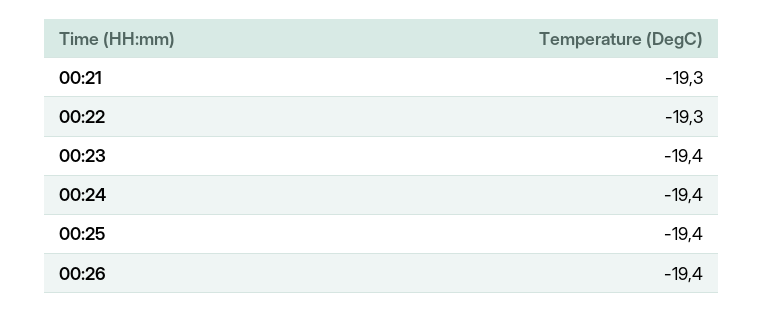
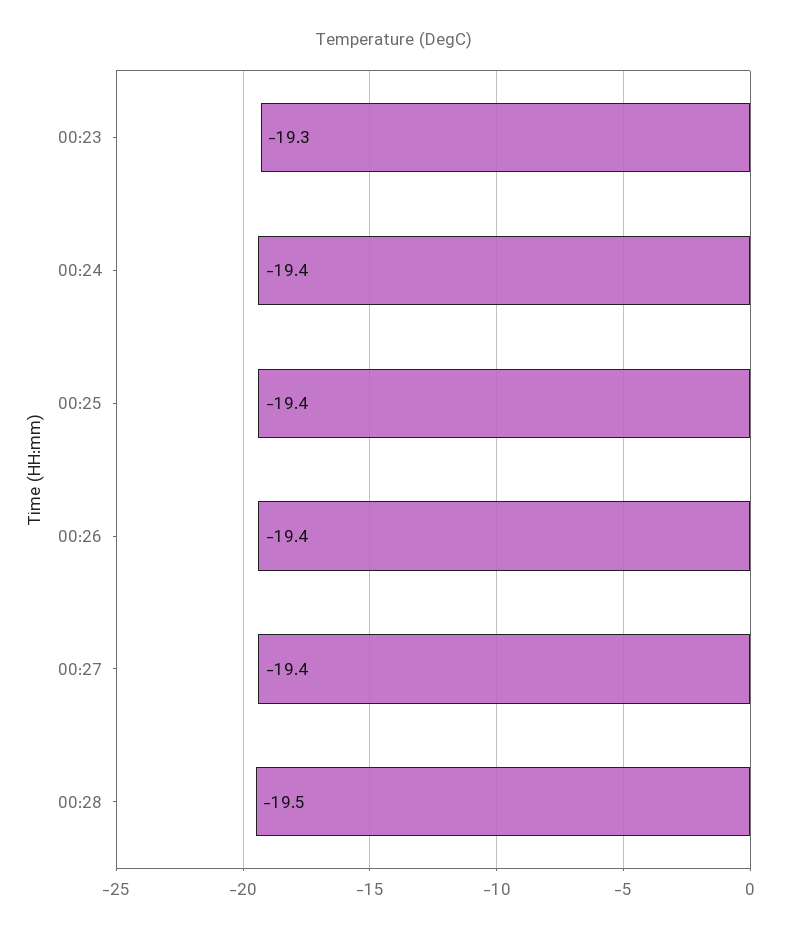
00:21: -19.3 -> none
00:22: -19.3 -> none
00:23: -19.4 -> -19.3
00:27: none -> -19.4
00:28: none -> -19.5

